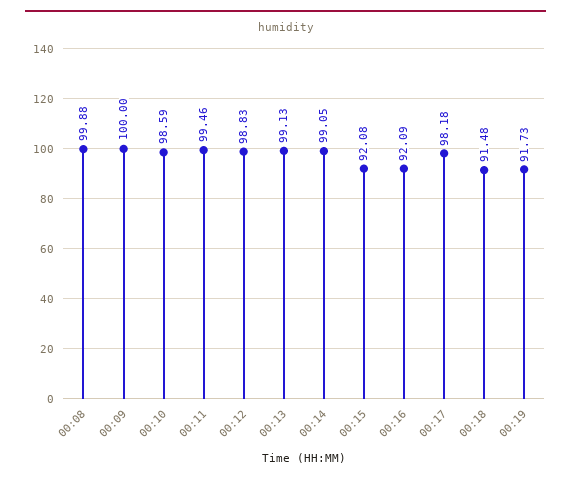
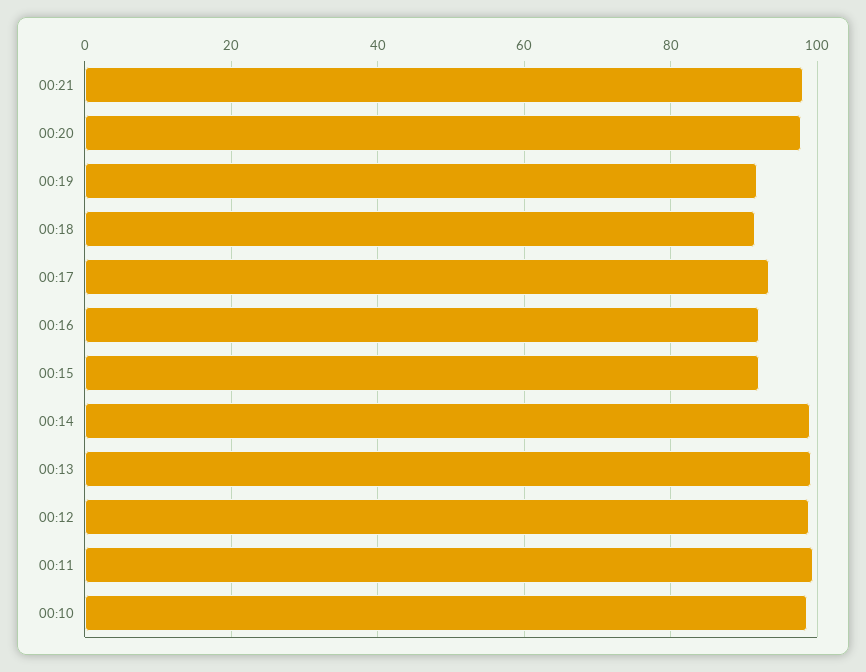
00:08: 99.88 -> none
00:09: 100 -> none
00:17: 98.18 -> 94
00:21: none -> 98
00:20: none -> 98

